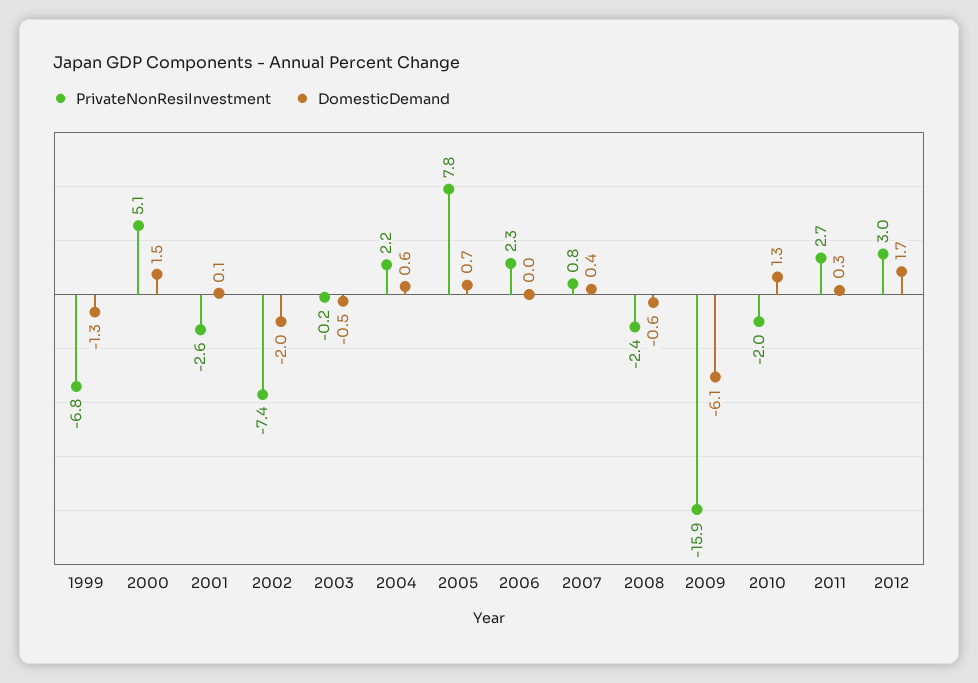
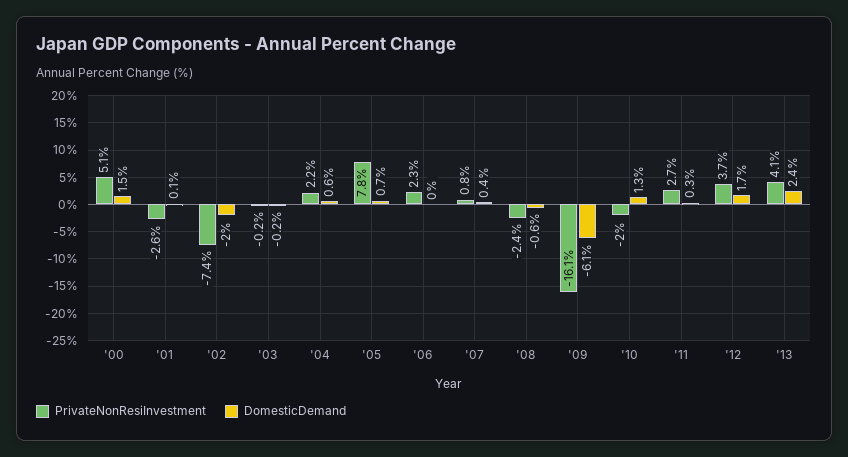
PrivateNonResiInvestment, 1999: -6.8 -> none
DomesticDemand, 1999: -1.3 -> none
DomesticDemand, 2003: -0.5 -> -0.2
PrivateNonResiInvestment, 2009: -15.9 -> -16.1
PrivateNonResiInvestment, 2012: 3 -> 3.7
PrivateNonResiInvestment, '13: none -> 4.1
DomesticDemand, '13: none -> 2.4

